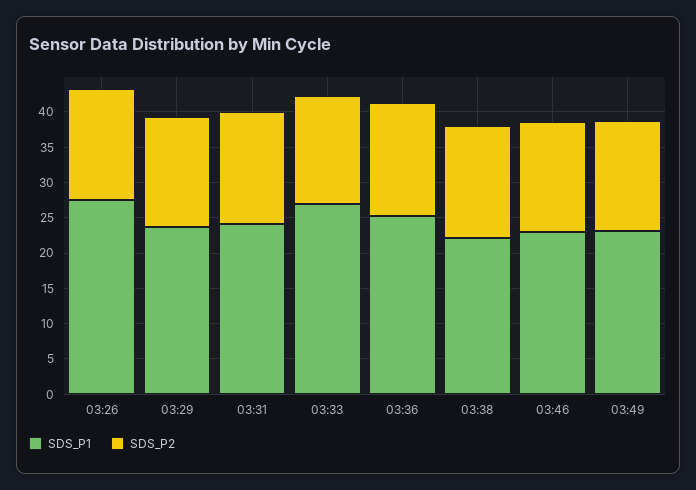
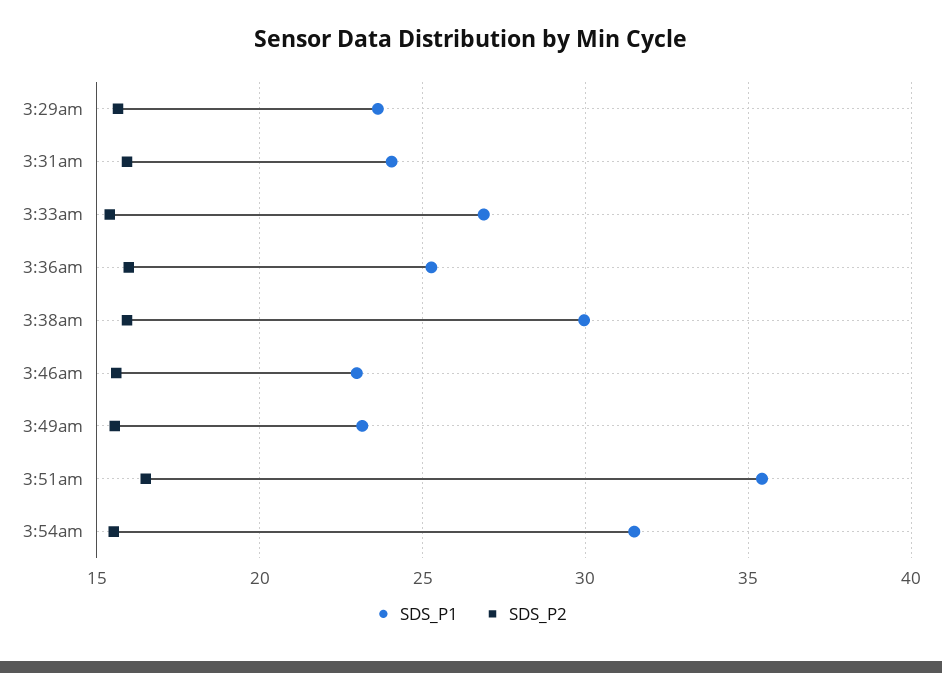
SDS_P1, 03:26: 27.5 -> none
SDS_P2, 03:26: 15 -> none
SDS_P1, 03:38: 22.5 -> 30
SDS_P1, 3:51am: none -> 35.5
SDS_P2, 3:51am: none -> 16.5
SDS_P1, 3:54am: none -> 31.5
SDS_P2, 3:54am: none -> 15.5

